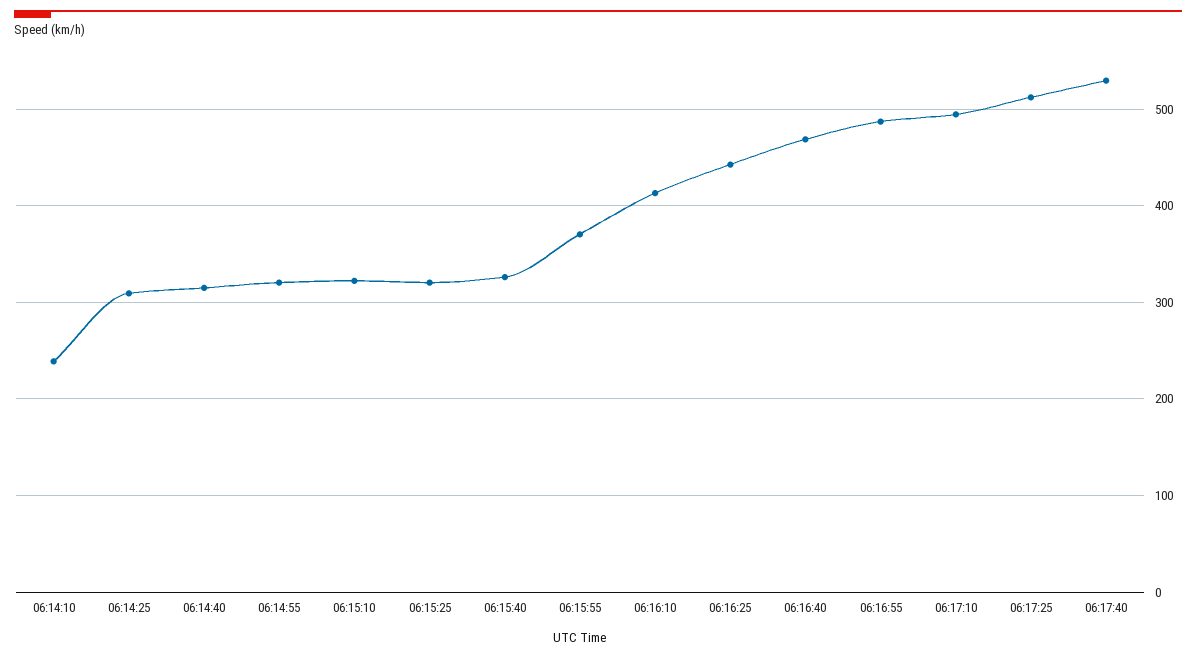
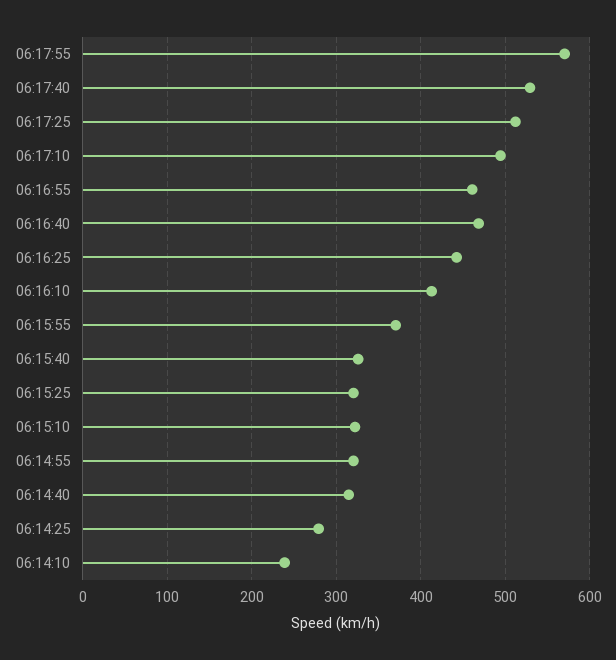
06:14:25: 310 -> 280
06:16:55: 490 -> 460
06:17:55: none -> 570

